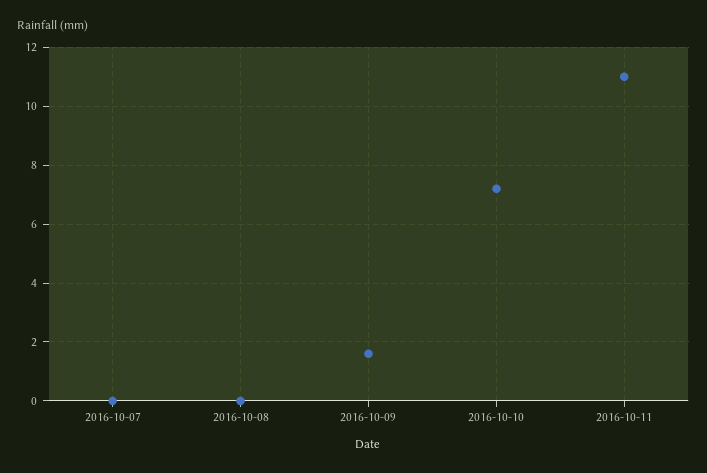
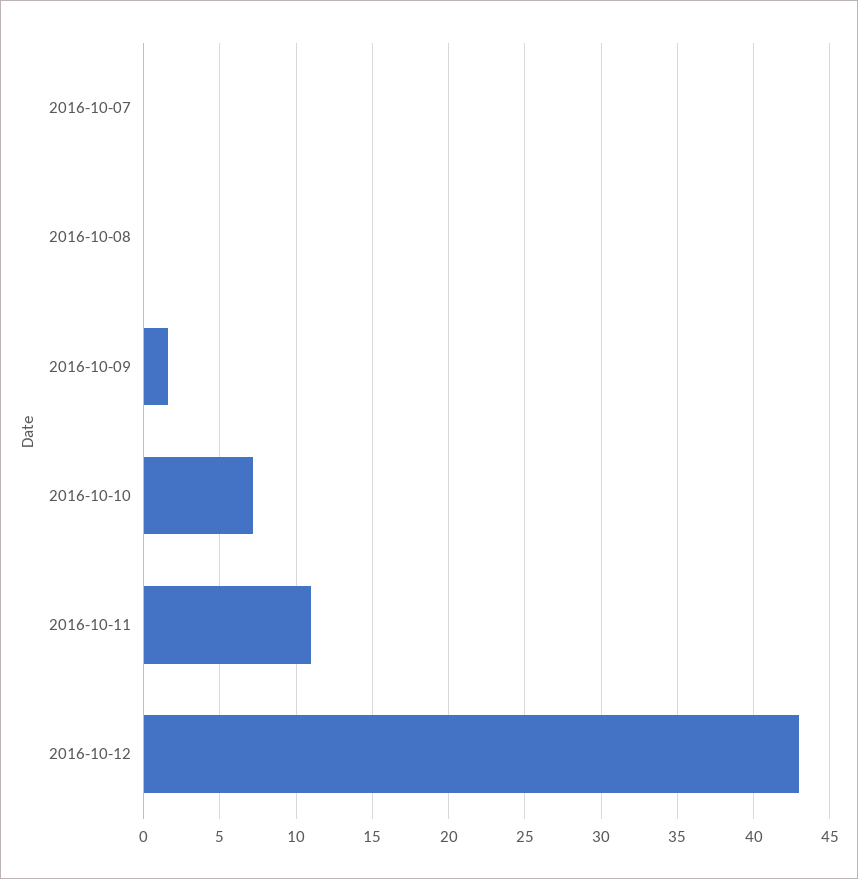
2016-10-12: none -> 43

